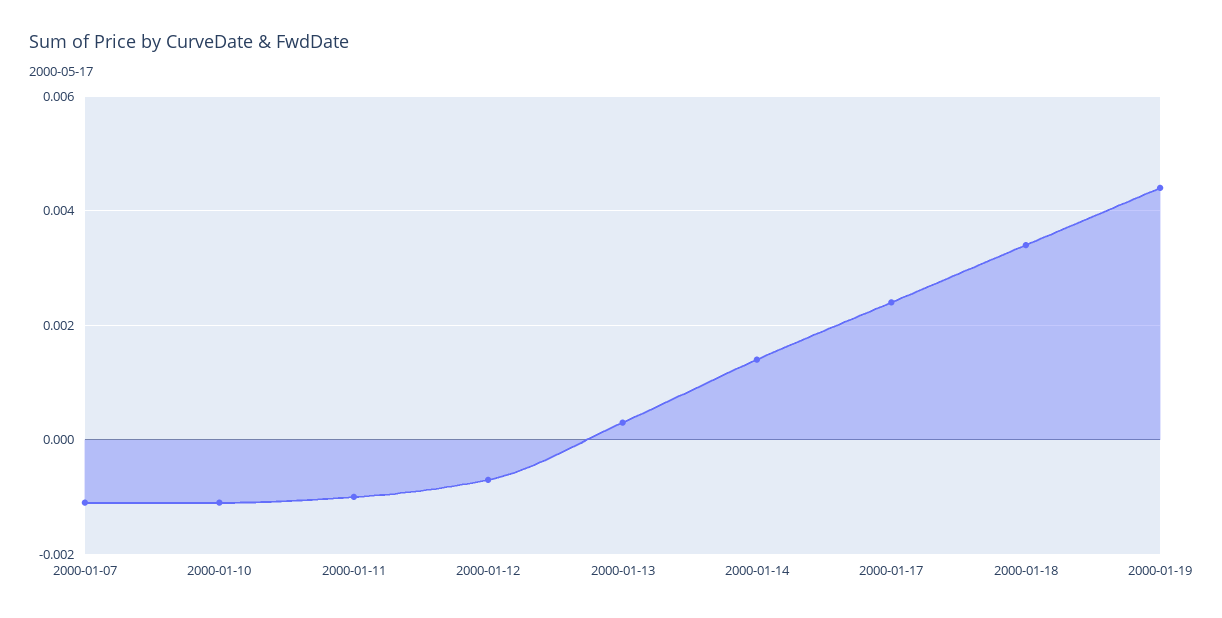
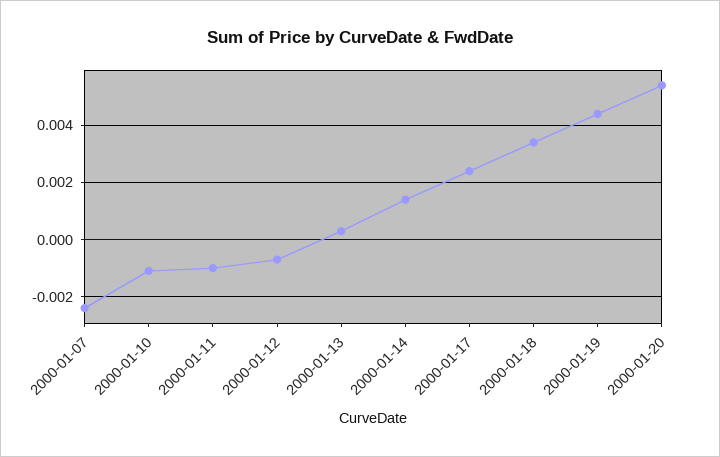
2000-01-07: -0.001 -> -0.0025
2000-01-20: none -> 0.0055

